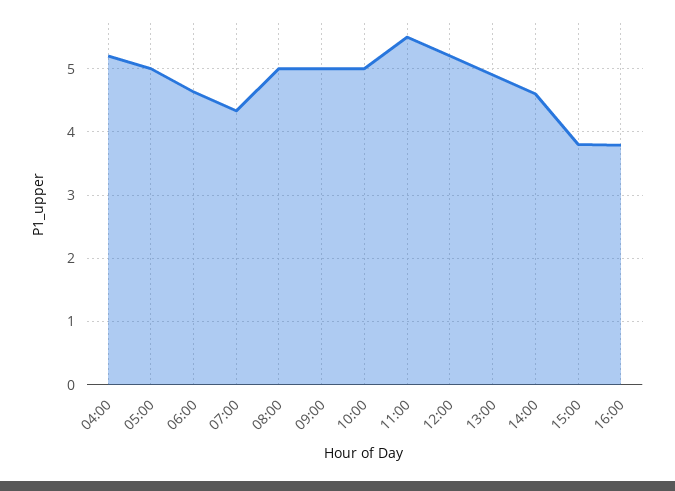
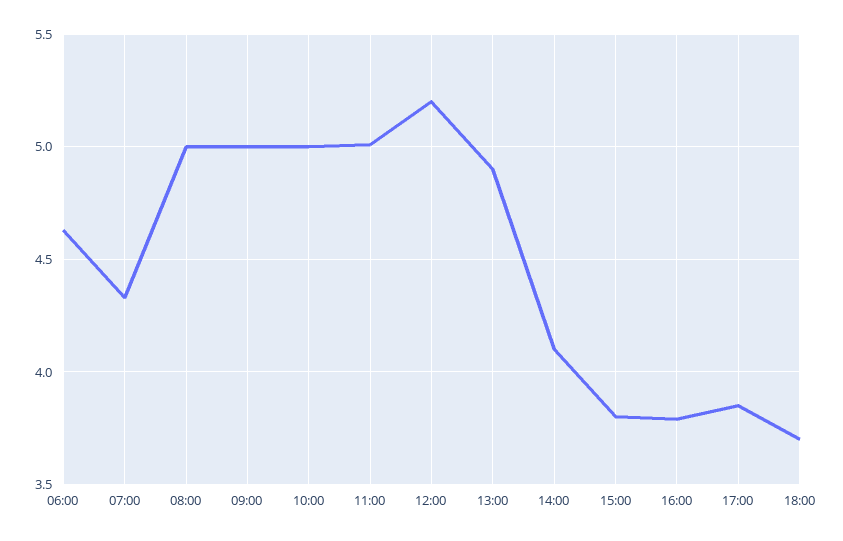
04:00: 5.2 -> none
05:00: 5 -> none
11:00: 5.5 -> 5
14:00: 4.6 -> 4.1
17:00: none -> 3.85
18:00: none -> 3.7

